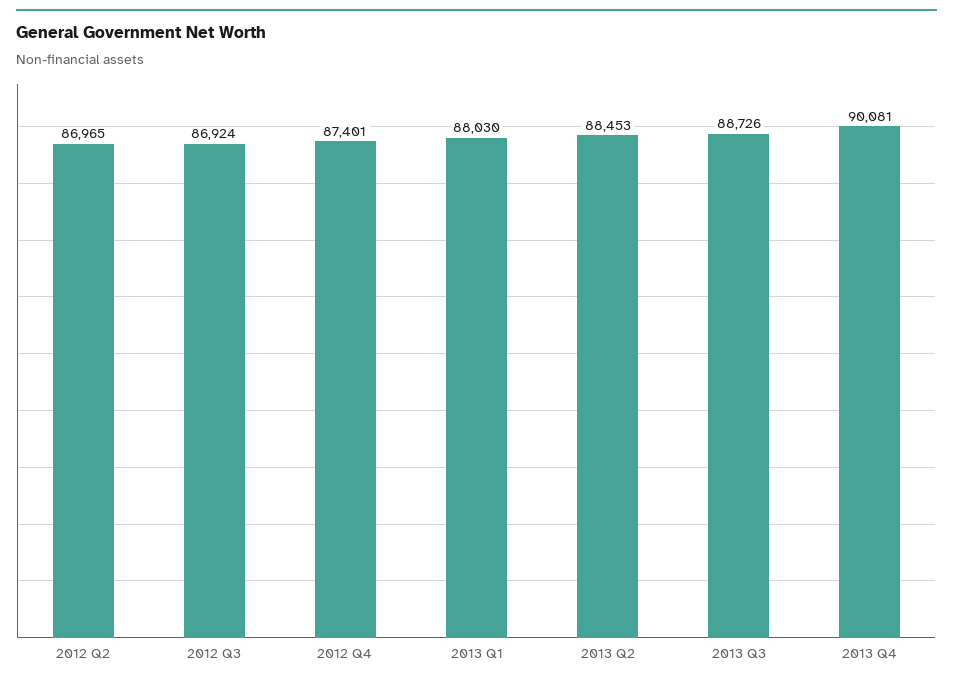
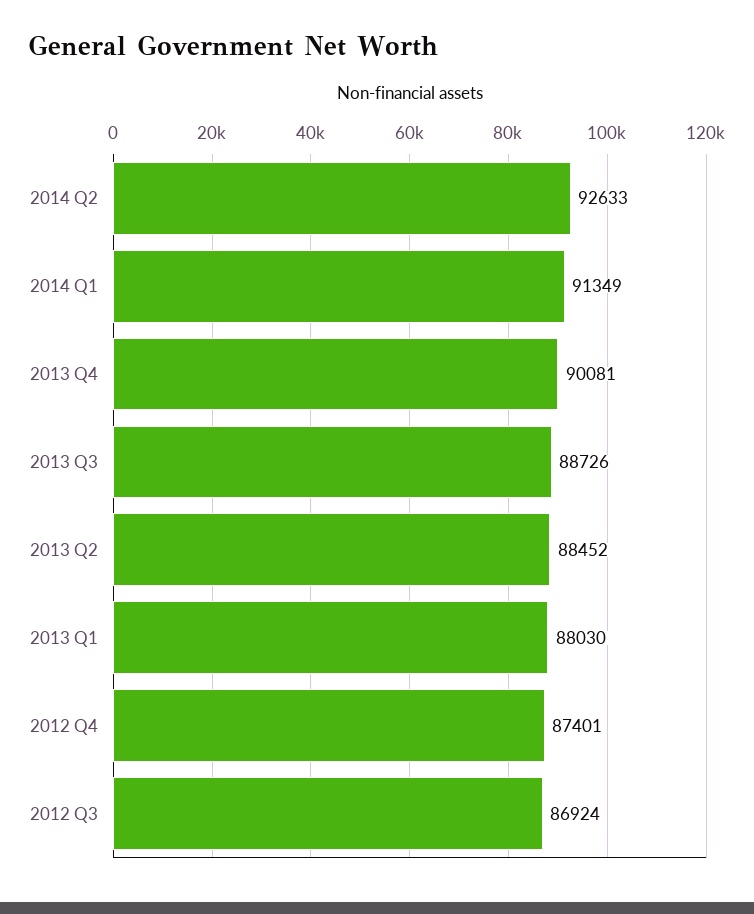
2012 Q2: 86965 -> none
2013 Q2: 88453 -> 88452
2014 Q2: none -> 92633
2014 Q1: none -> 91349

